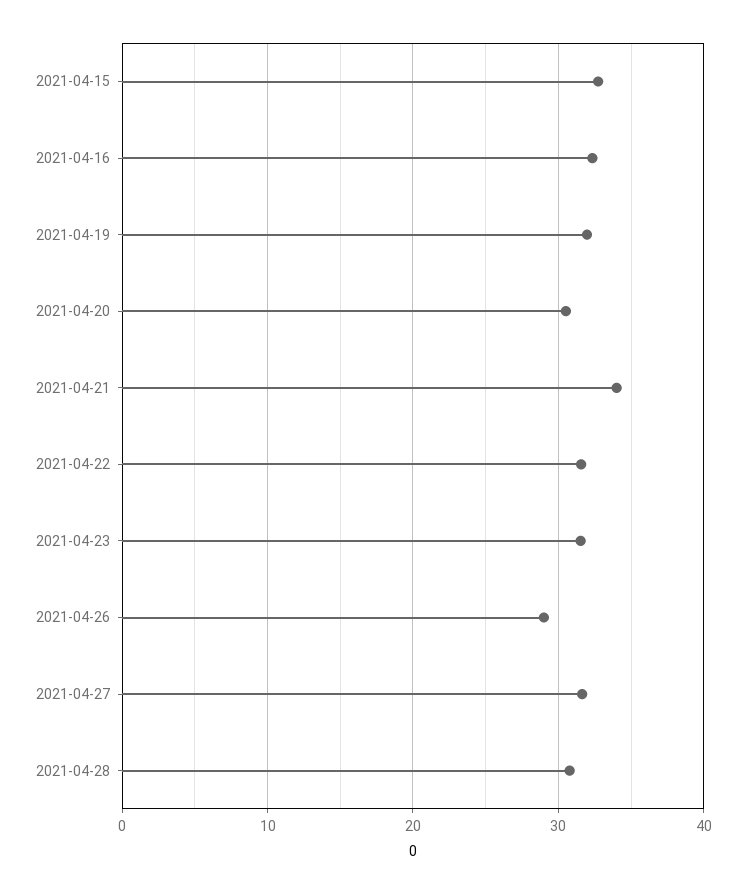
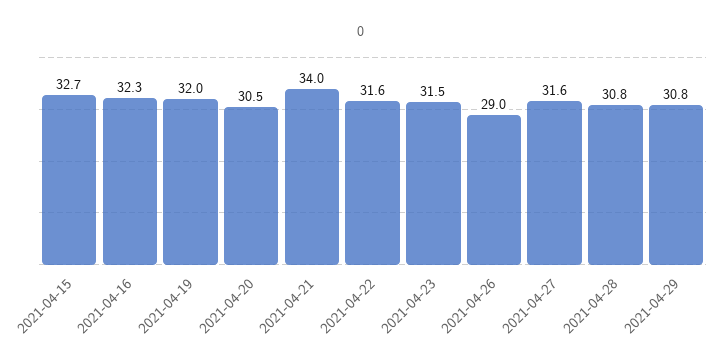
2021-04-29: none -> 30.8

